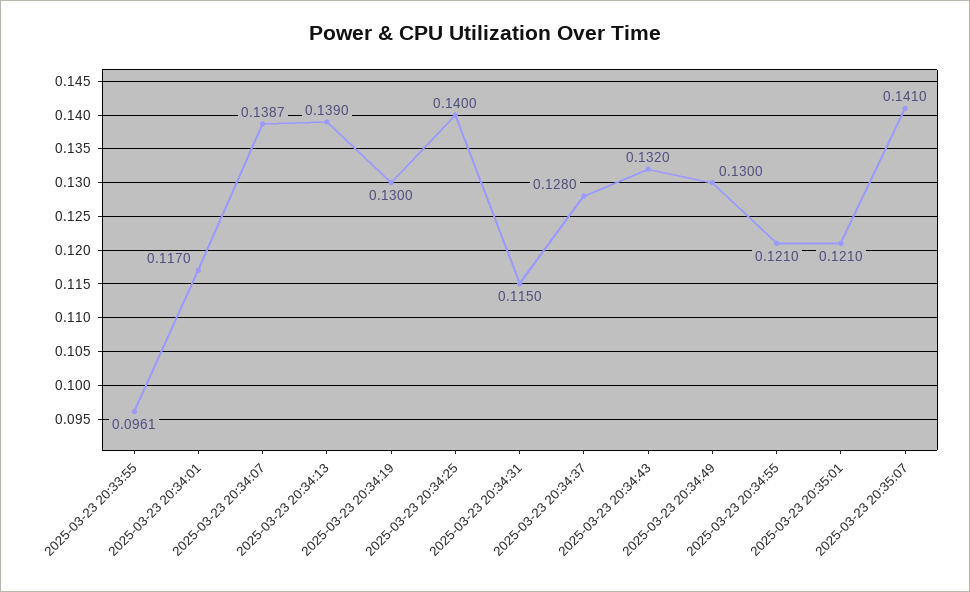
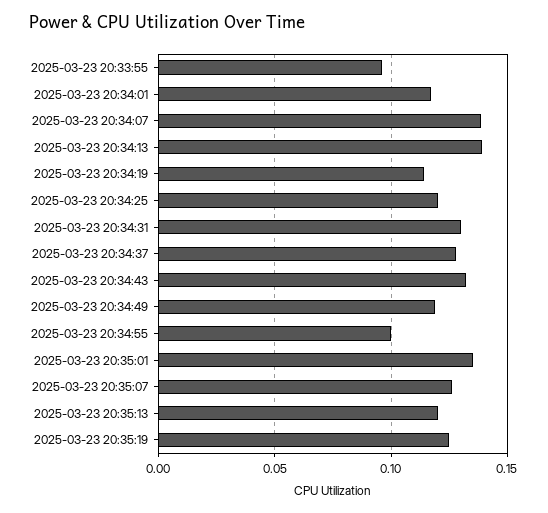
2025-03-23 20:34:19: 0.13 -> 0.115
2025-03-23 20:34:25: 0.14 -> 0.12
2025-03-23 20:34:31: 0.115 -> 0.13
2025-03-23 20:34:49: 0.13 -> 0.12
2025-03-23 20:34:55: 0.121 -> 0.1
2025-03-23 20:35:01: 0.121 -> 0.135
2025-03-23 20:35:07: 0.141 -> 0.125
2025-03-23 20:35:13: none -> 0.12
2025-03-23 20:35:19: none -> 0.125

